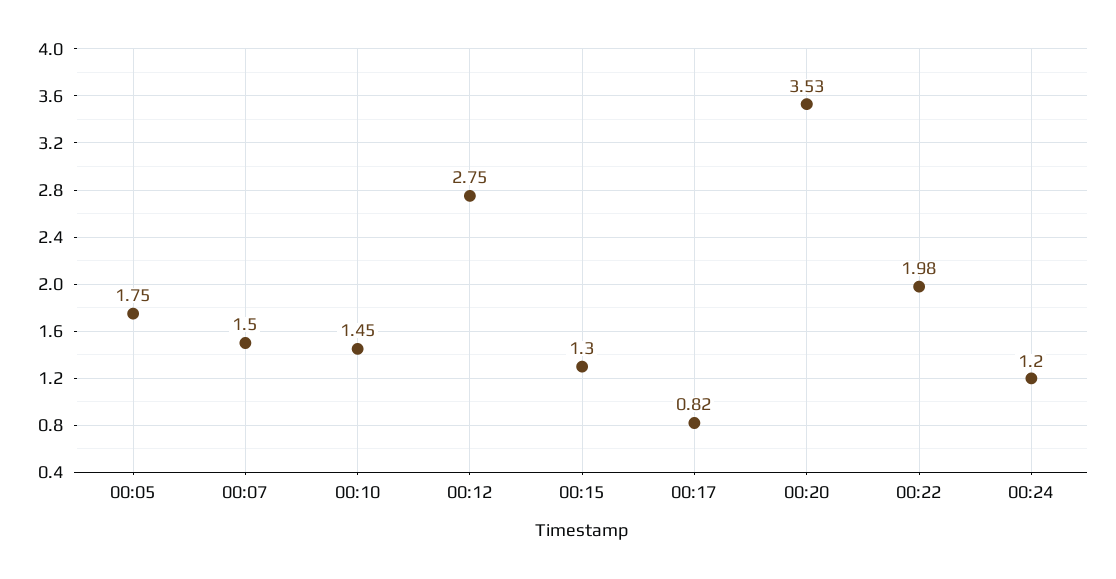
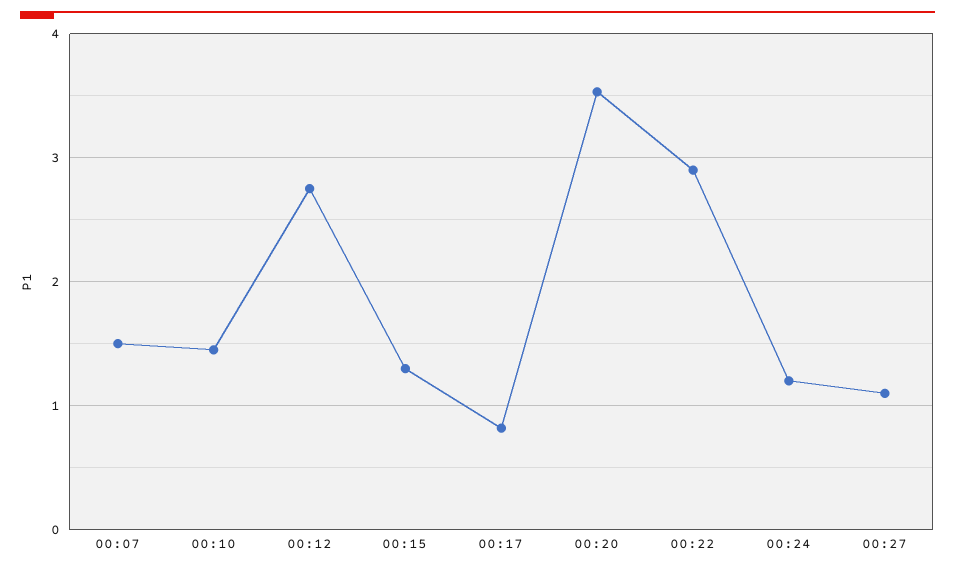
00:05: 1.75 -> none
00:22: 1.98 -> 2.9
00:27: none -> 1.1

